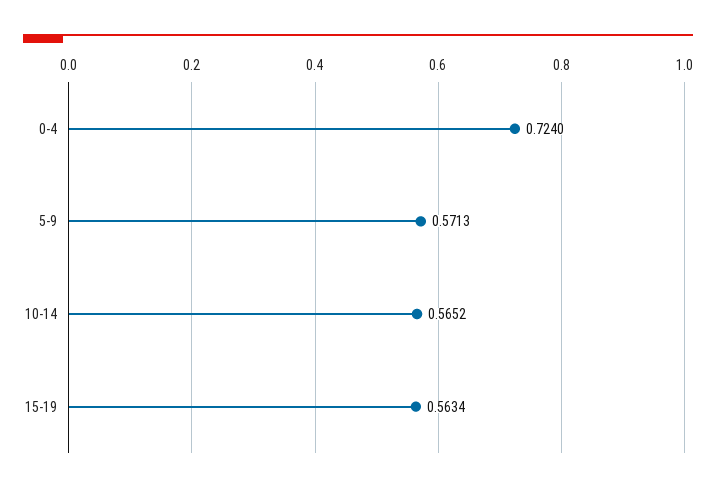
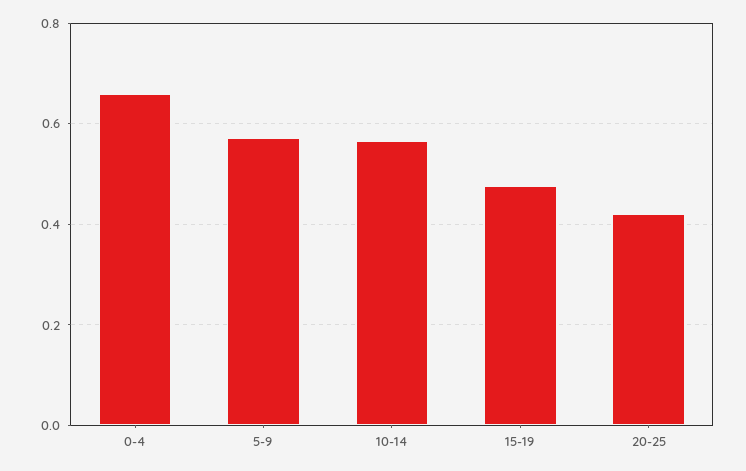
0-4: 0.724 -> 0.66
15-19: 0.5634 -> 0.48
20-25: none -> 0.42

